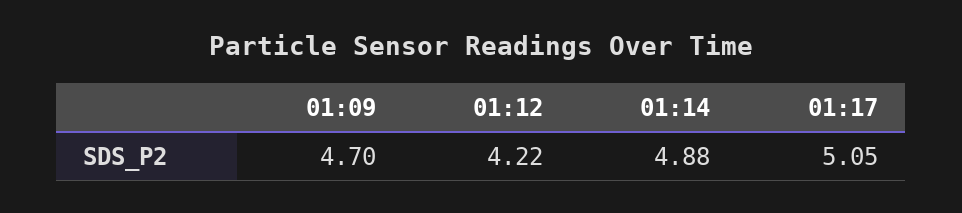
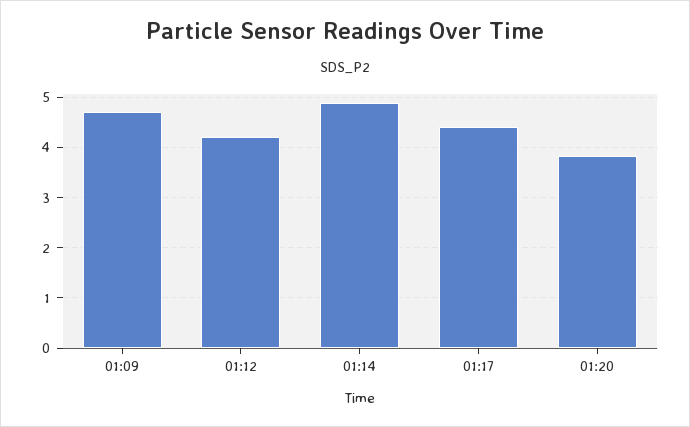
01:17: 5.05 -> 4.4
01:20: none -> 3.8

